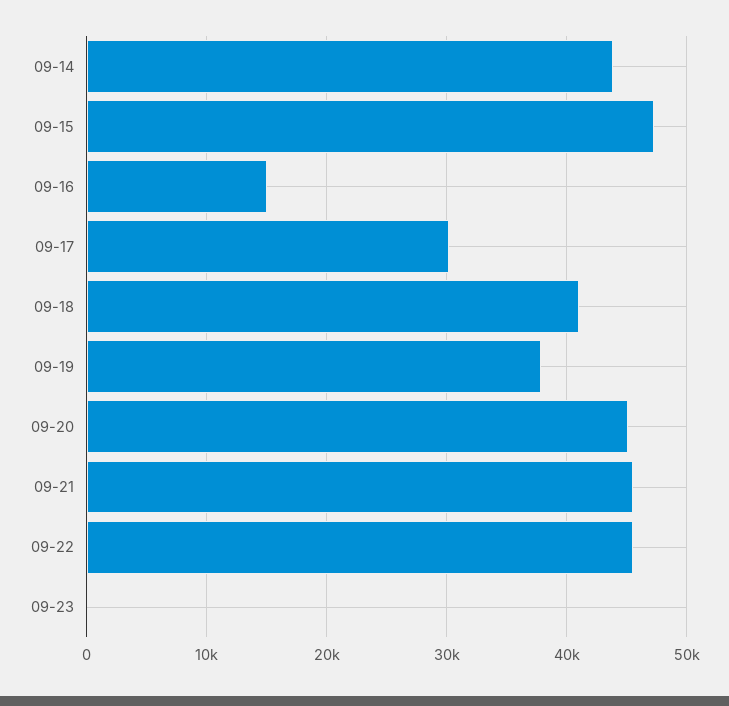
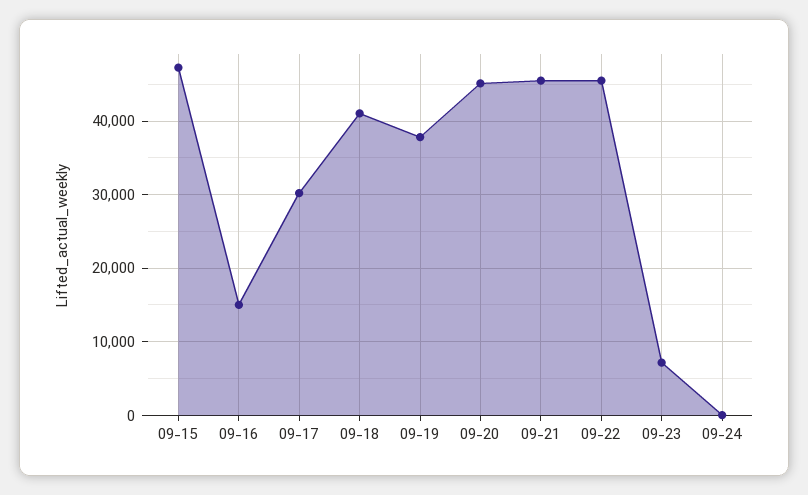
09-14: 44000 -> none
09-23: 0 -> 7000
09-24: none -> 0

